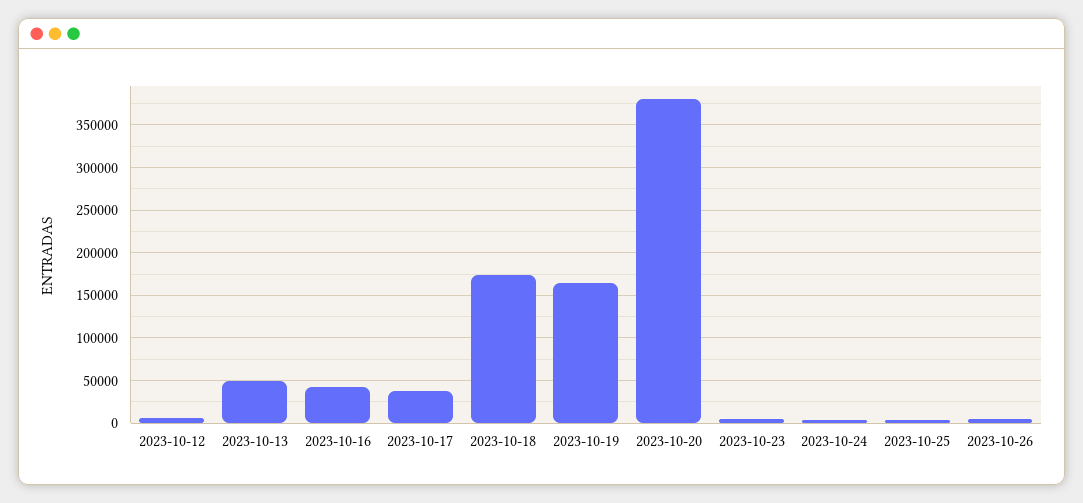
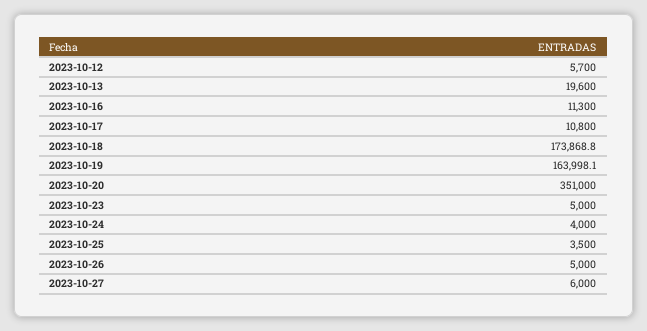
2023-10-13: 50000 -> 19600
2023-10-16: 40000 -> 11300
2023-10-17: 40000 -> 10800
2023-10-20: 380000 -> 351000
2023-10-27: none -> 6000

